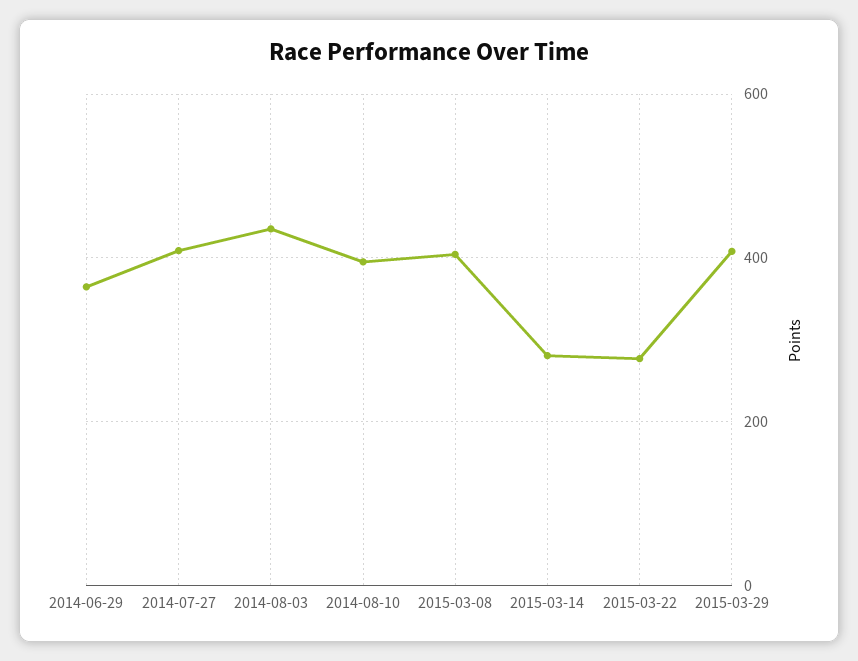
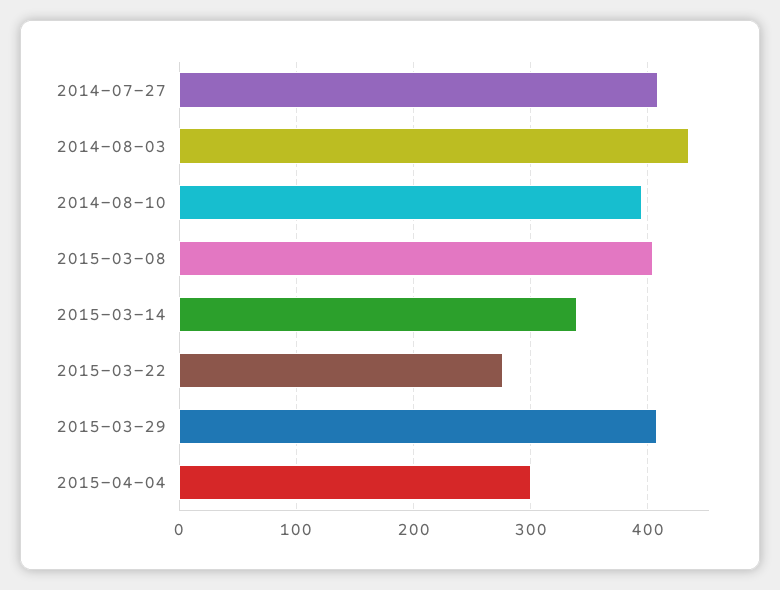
2014-06-29: 360 -> none
2015-03-14: 280 -> 340
2015-04-04: none -> 300

